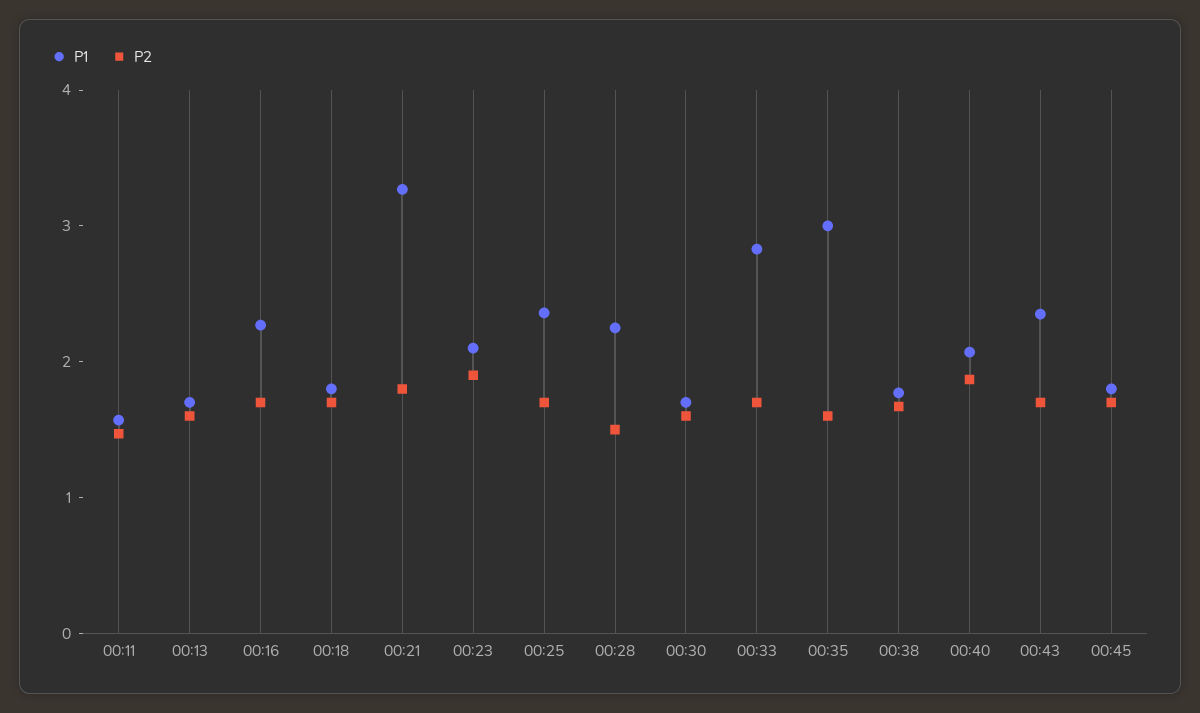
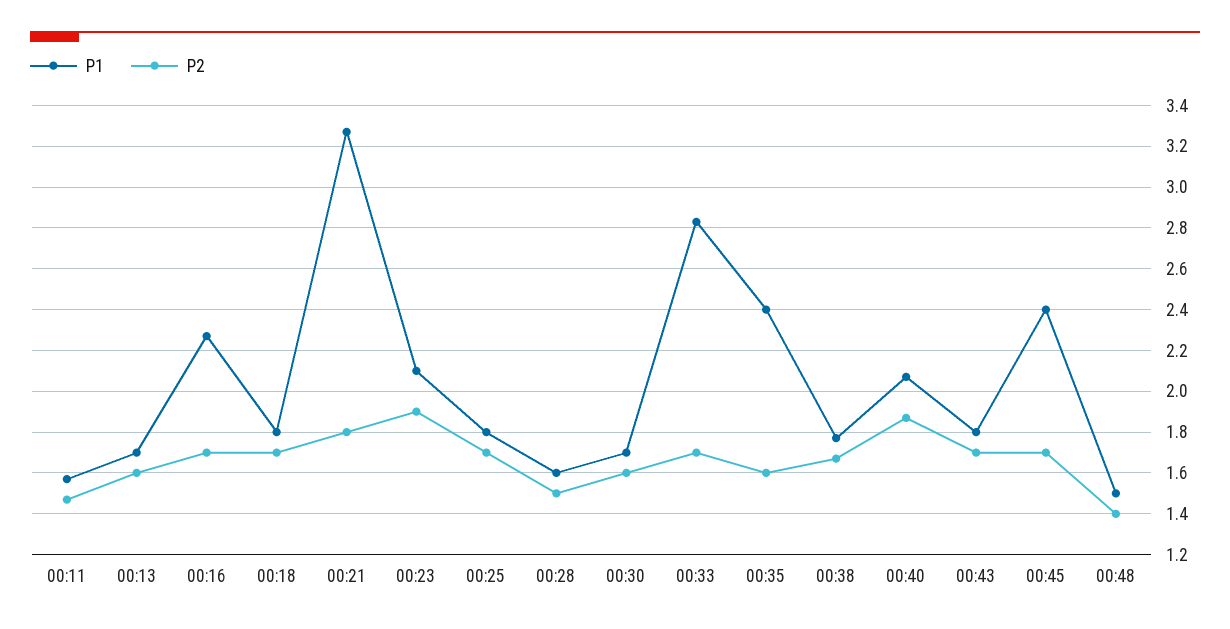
P1, 00:25: 2.4 -> 1.8
P1, 00:28: 2.2 -> 1.6
P1, 00:35: 3 -> 2.4
P1, 00:43: 2.4 -> 1.8
P1, 00:45: 1.8 -> 2.4
P1, 00:48: none -> 1.5
P2, 00:48: none -> 1.4

